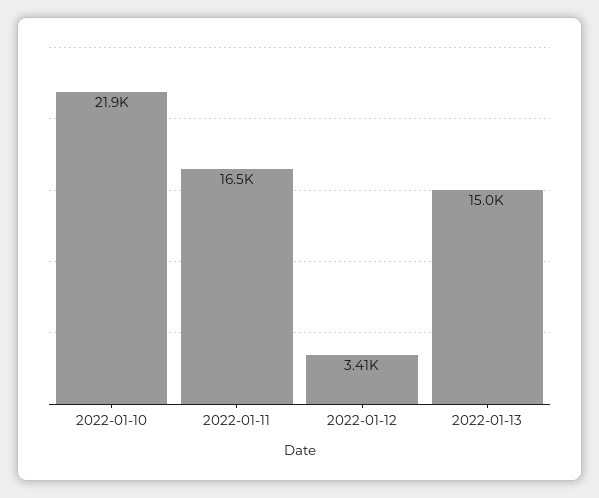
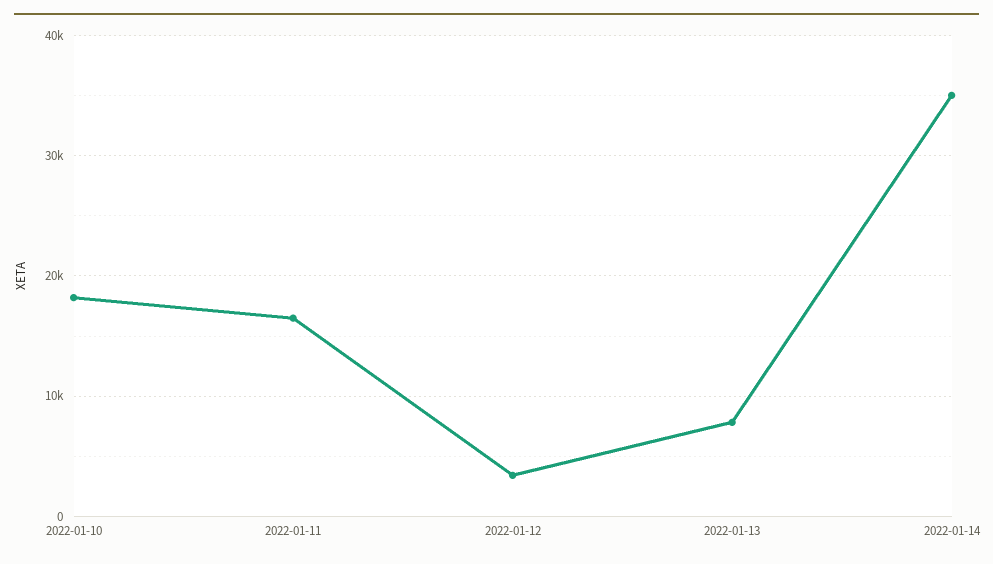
2022-01-10: 21900 -> 18000
2022-01-13: 15000 -> 8000
2022-01-14: none -> 35000

